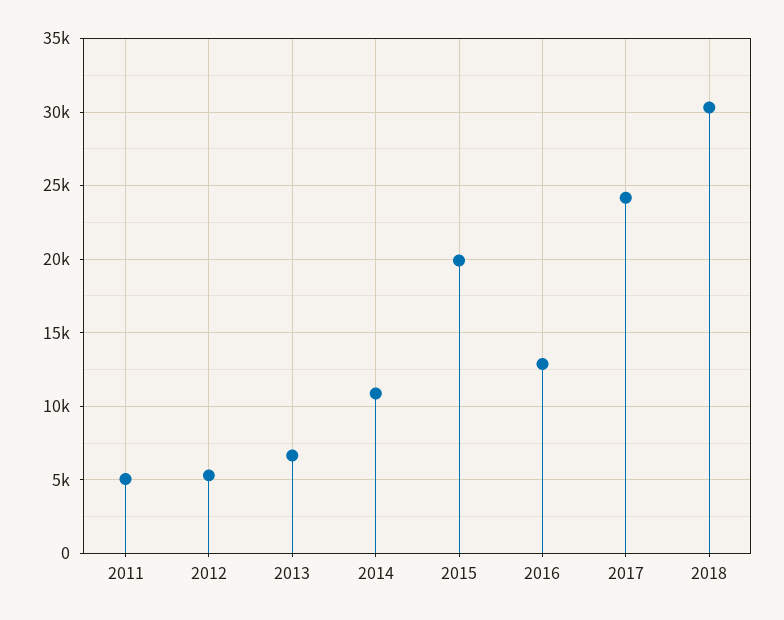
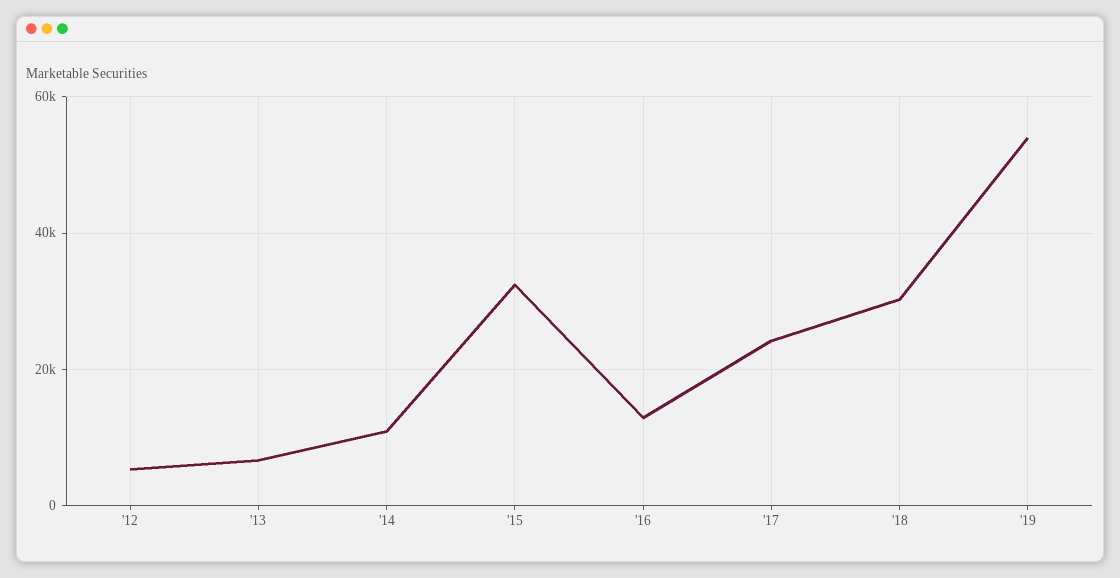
2011: 5000 -> none
2015: 20000 -> 32000
'19: none -> 54000

